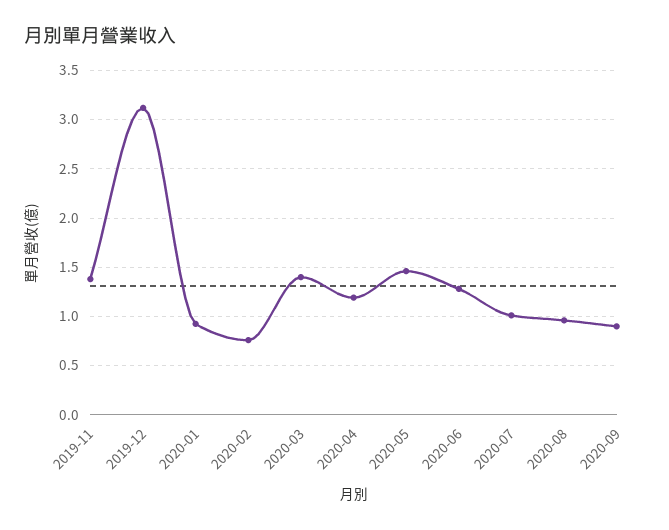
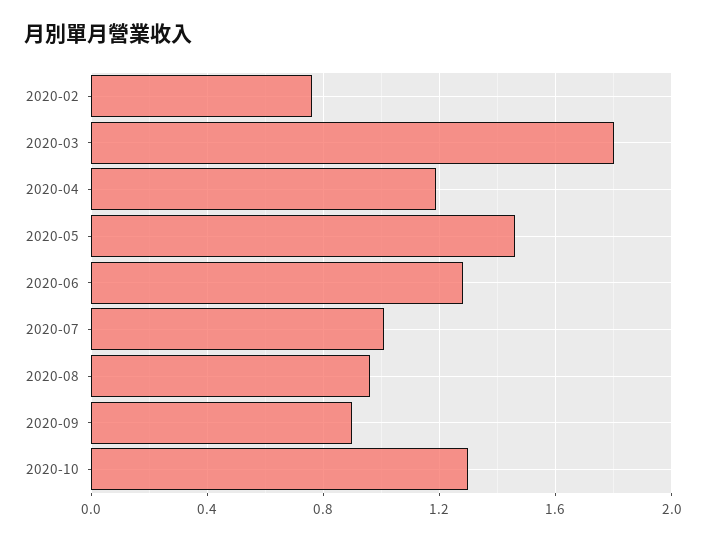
2019-11: 1.4 -> none
2019-12: 3.1 -> none
2020-01: 0.9 -> none
2020-03: 1.4 -> 1.8
2020-10: none -> 1.3

